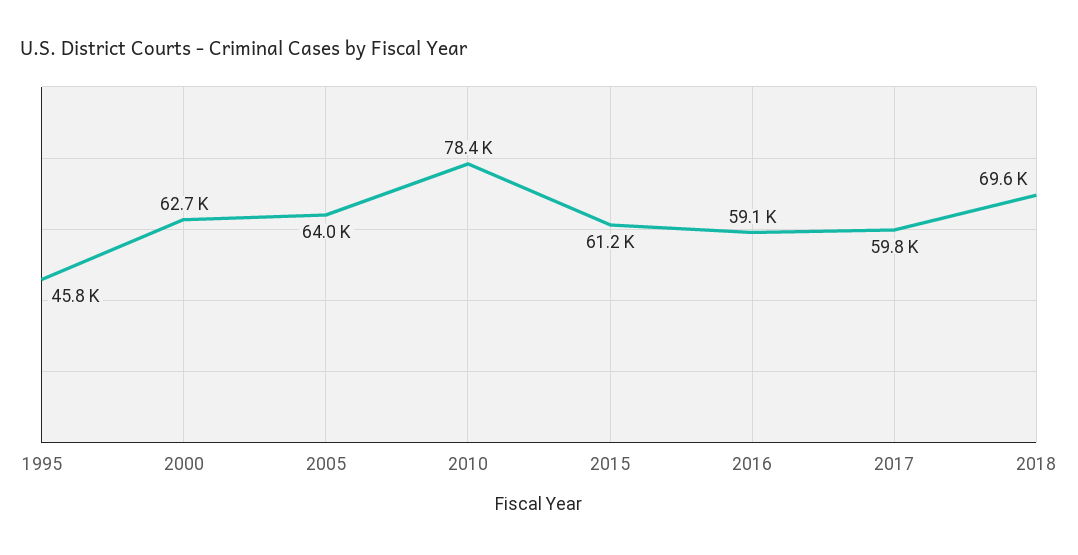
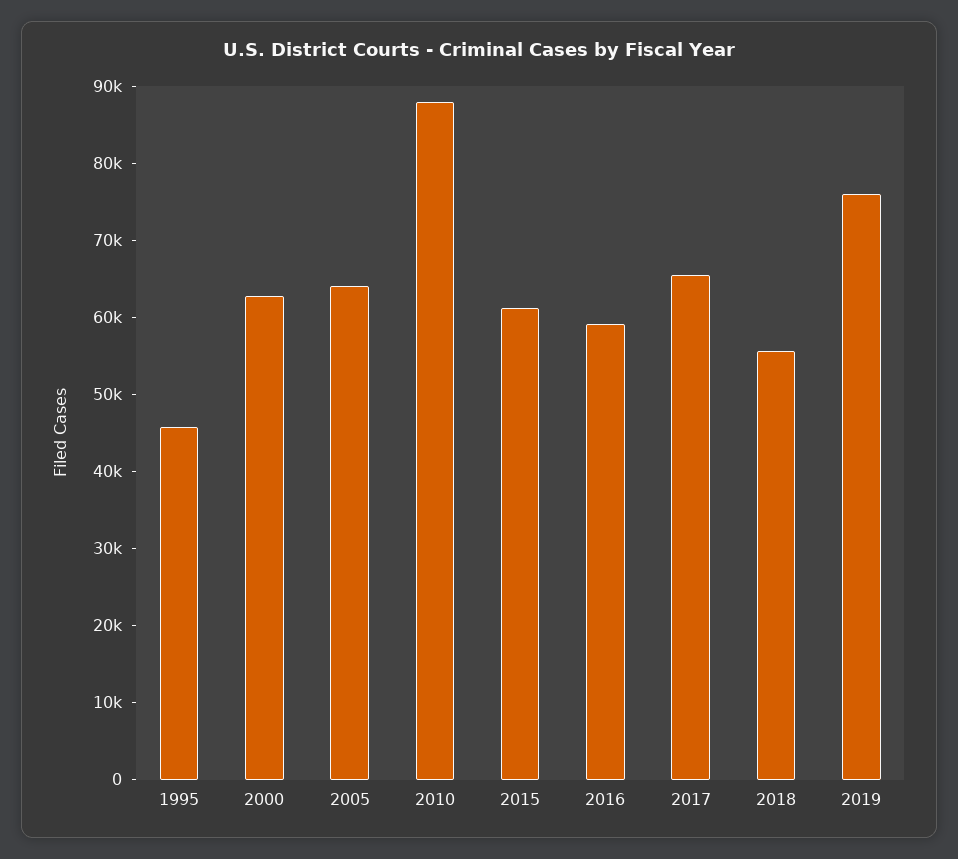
2010: 78400 -> 88000
2017: 59800 -> 66000
2018: 69600 -> 56000
2019: none -> 76000

